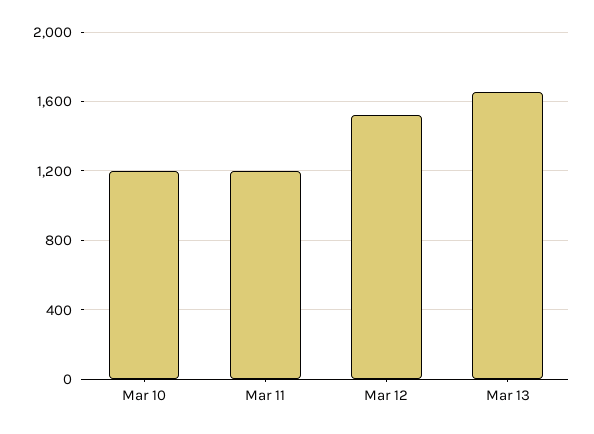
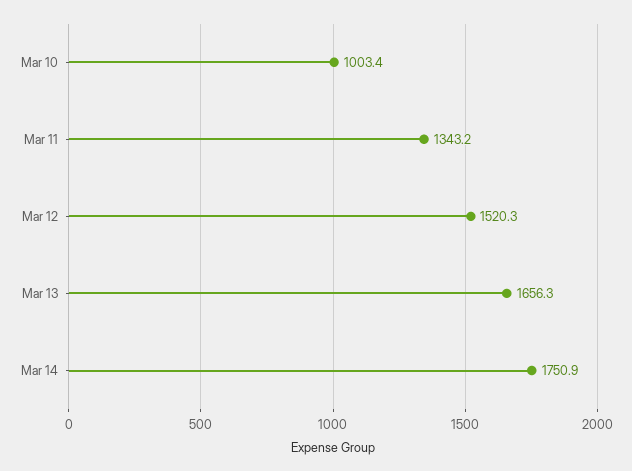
Mar 10: 1200 -> 1003.4
Mar 11: 1200 -> 1343.2
Mar 14: none -> 1750.9

